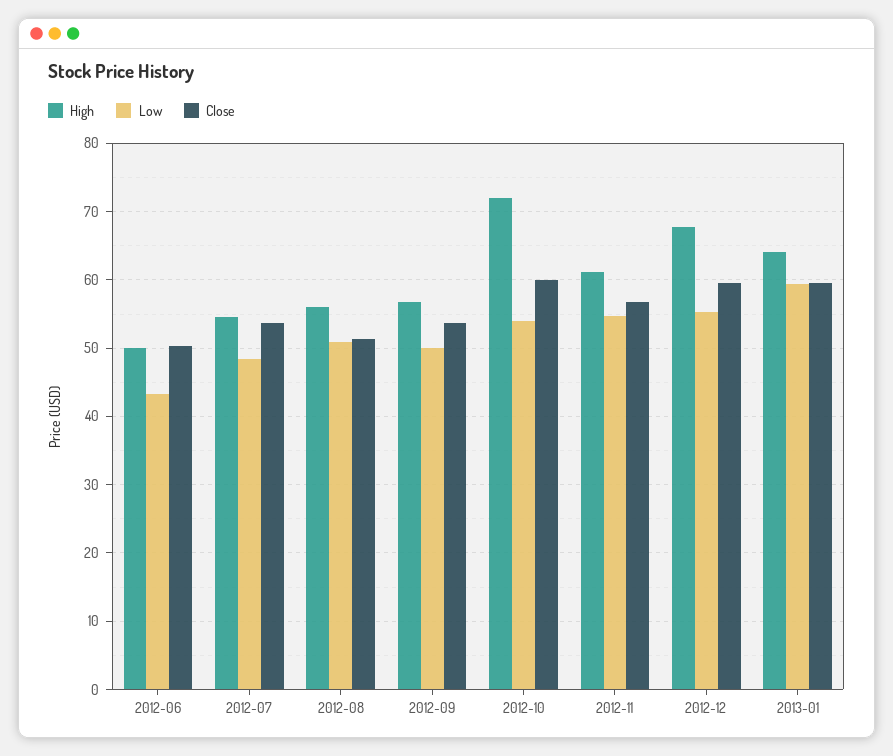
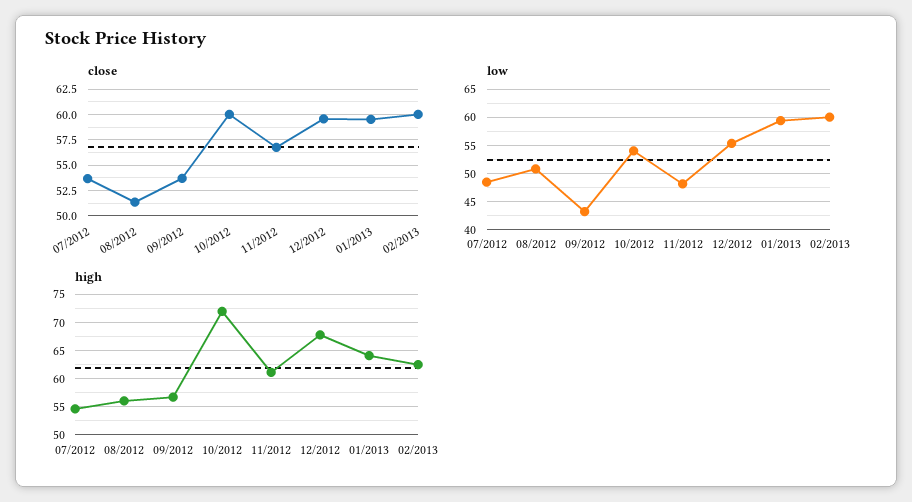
High, 2012-06: 50 -> none
Low, 2012-06: 43 -> none
Close, 2012-06: 50 -> none
Low, 2012-09: 50 -> 42.5
Low, 2012-11: 55 -> 47.5
Close, 02/2013: none -> 60
Low, 02/2013: none -> 60
High, 02/2013: none -> 62.5

